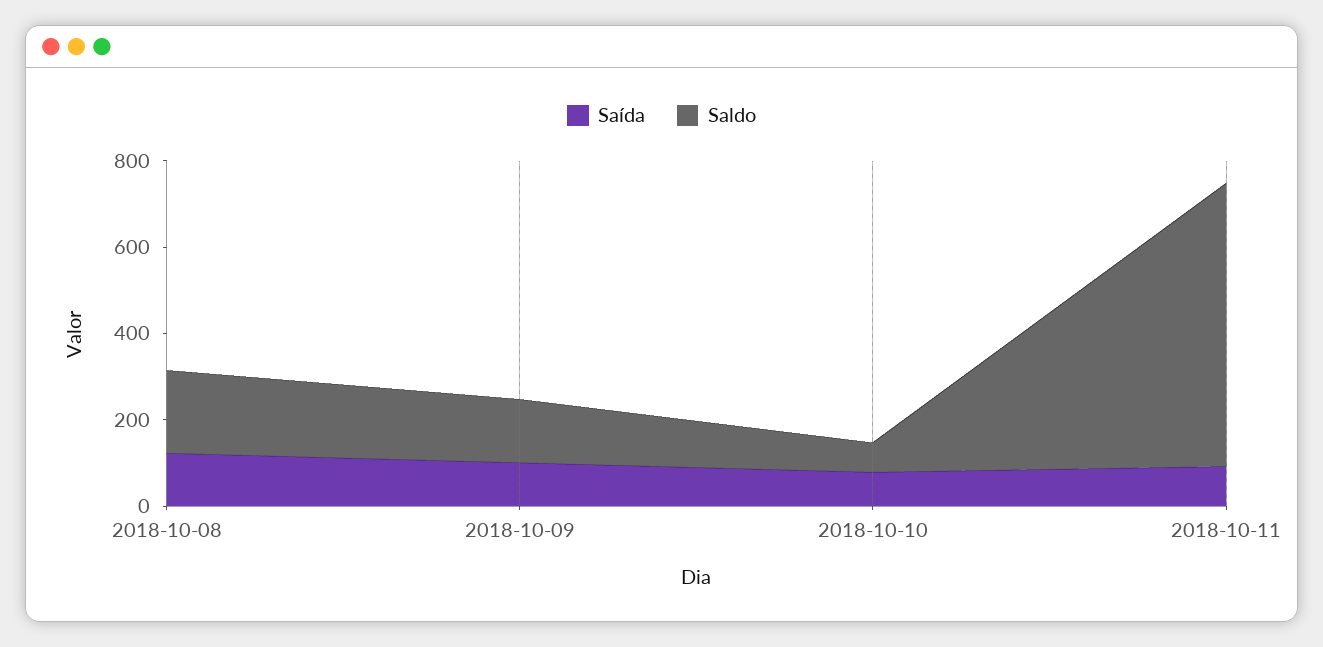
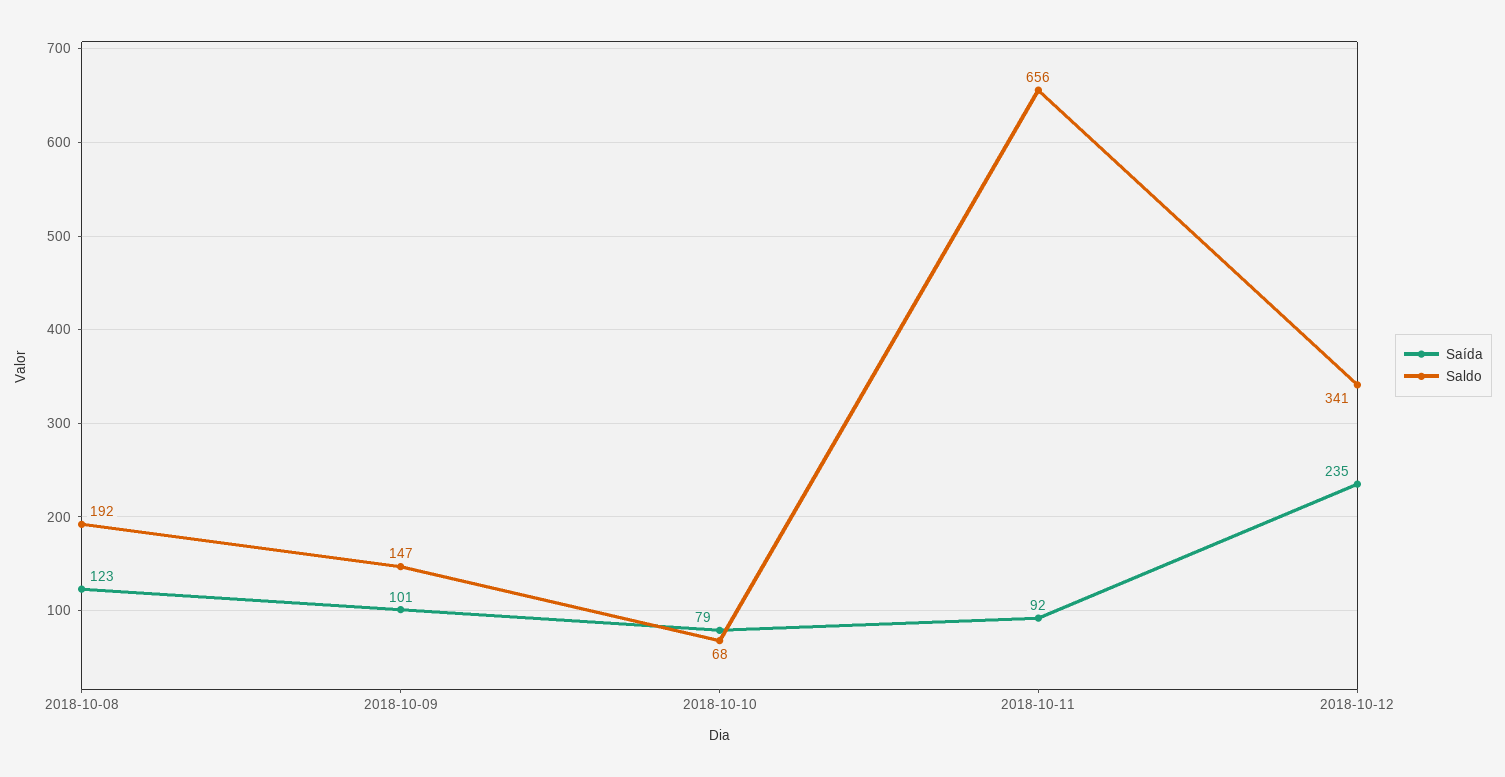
Saída, 2018-10-12: none -> 235
Saldo, 2018-10-12: none -> 341

